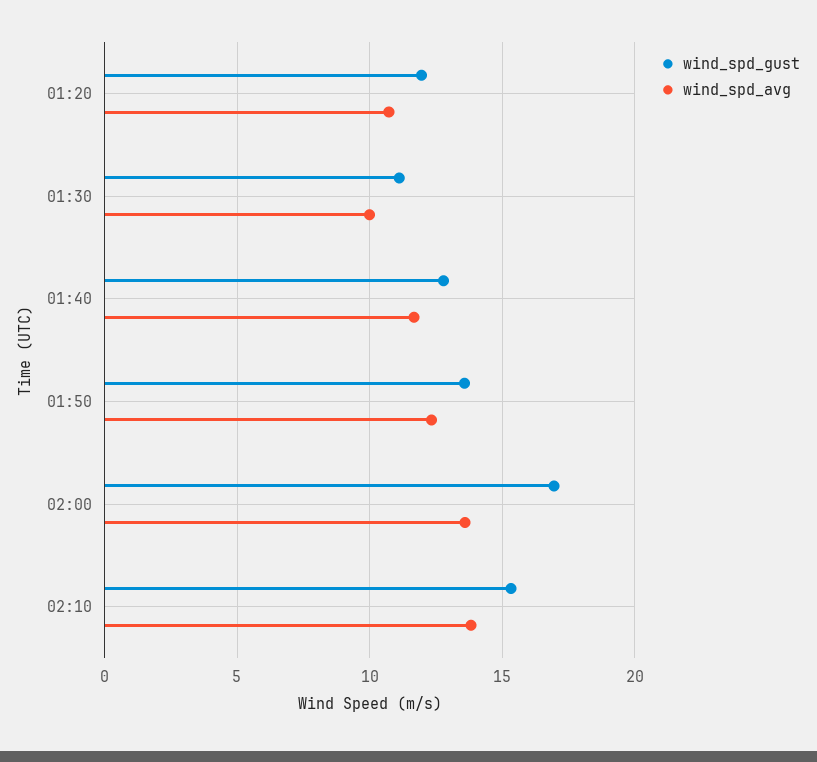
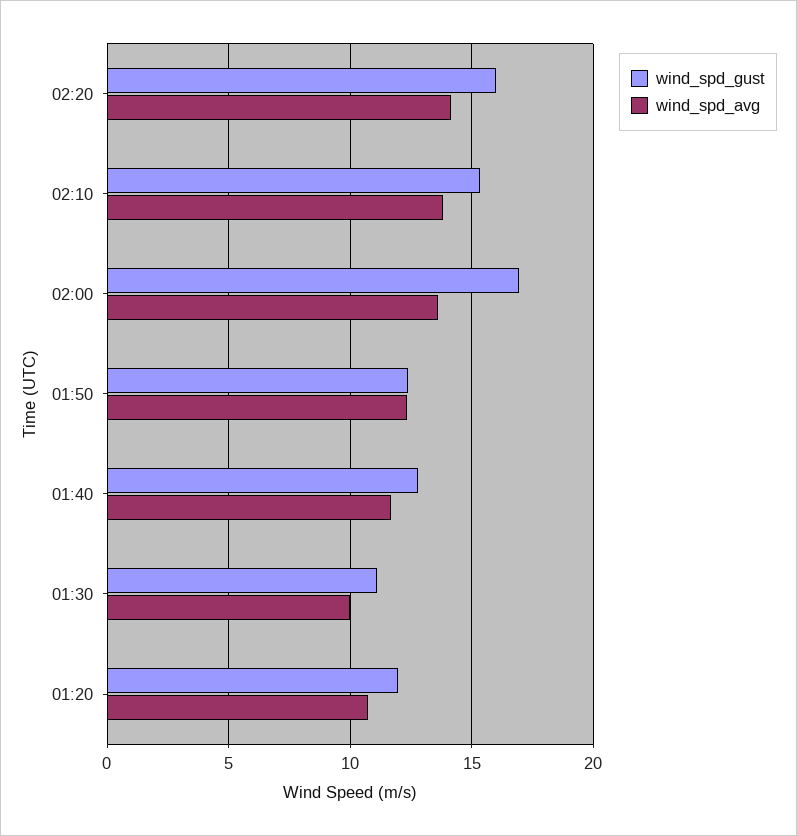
wind_spd_gust, 01:50: 13.5 -> 12.5
wind_spd_gust, 02:20: none -> 16
wind_spd_avg, 02:20: none -> 14

